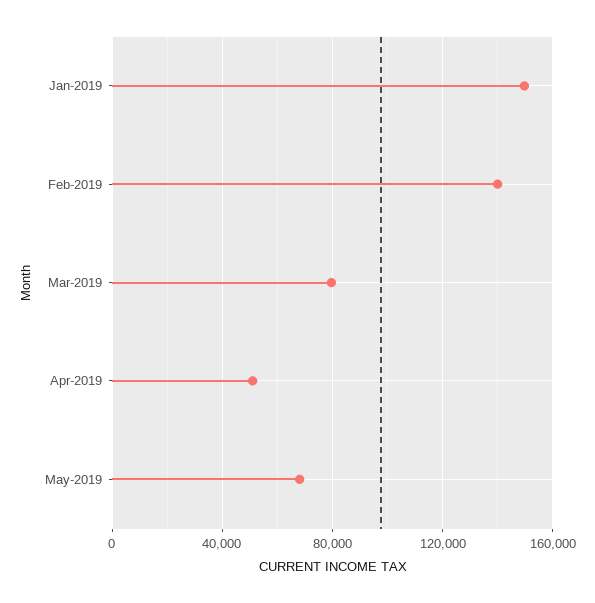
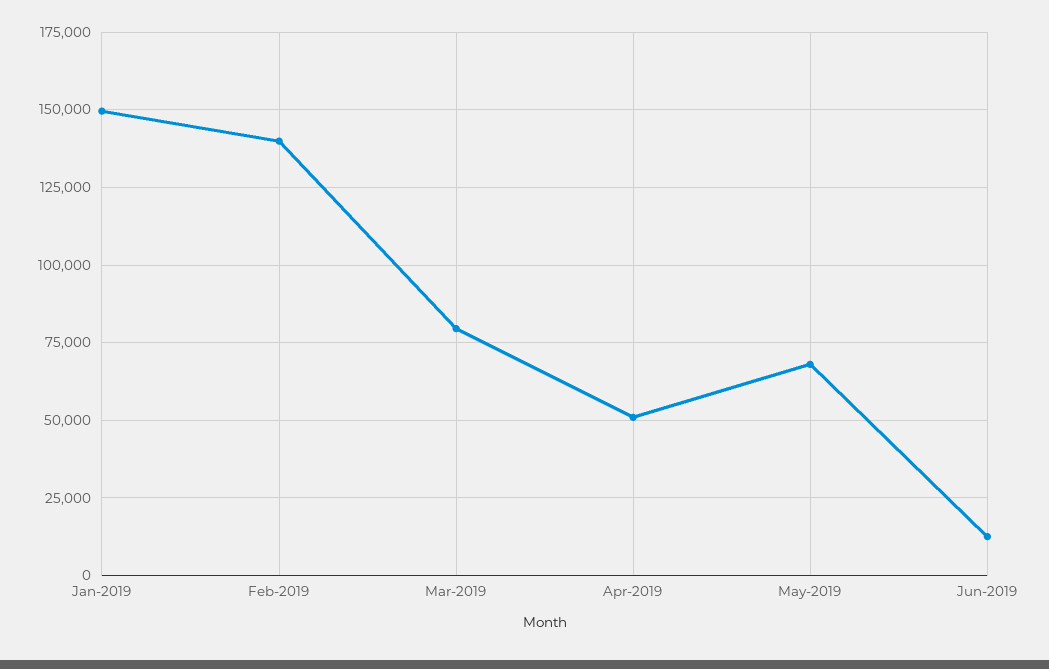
Jun-2019: none -> 12500

